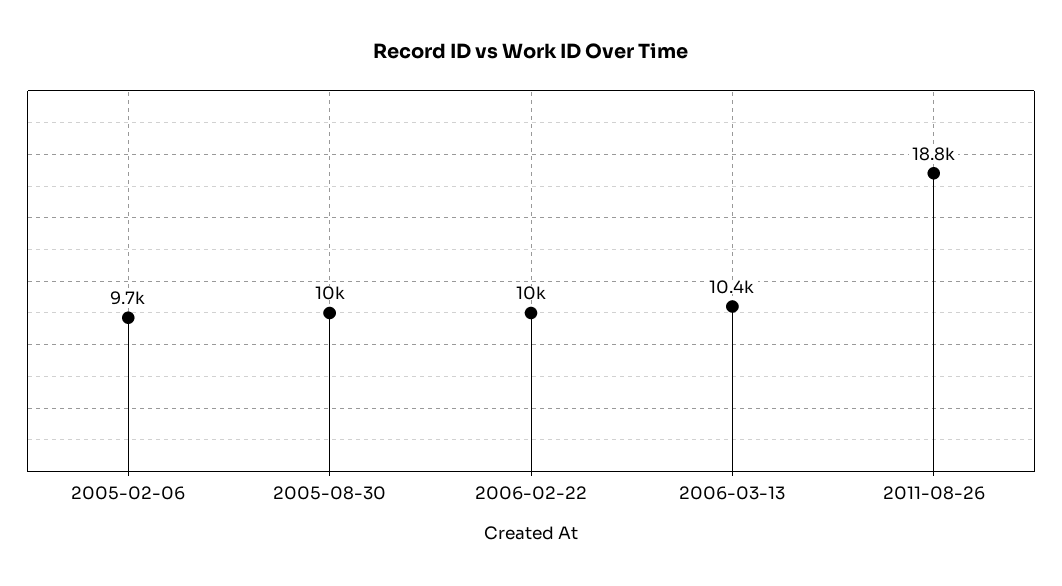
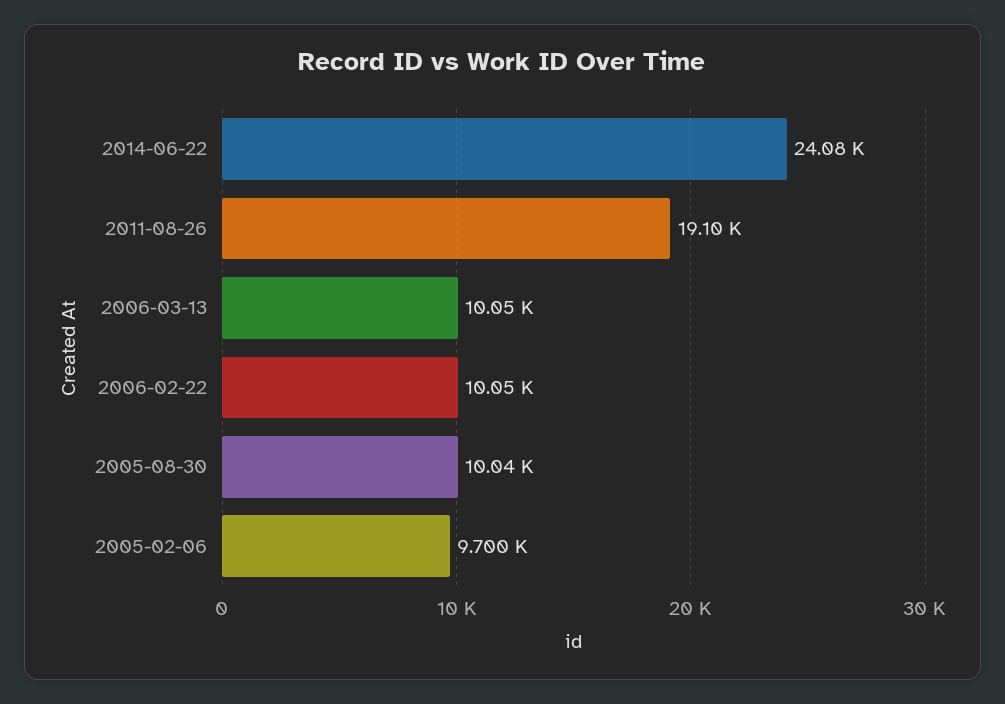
2006-03-13: 10400 -> 10050
2011-08-26: 18800 -> 19100
2014-06-22: none -> 24080

